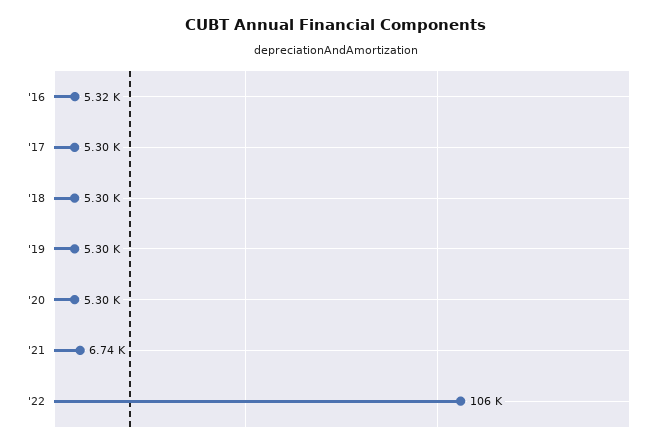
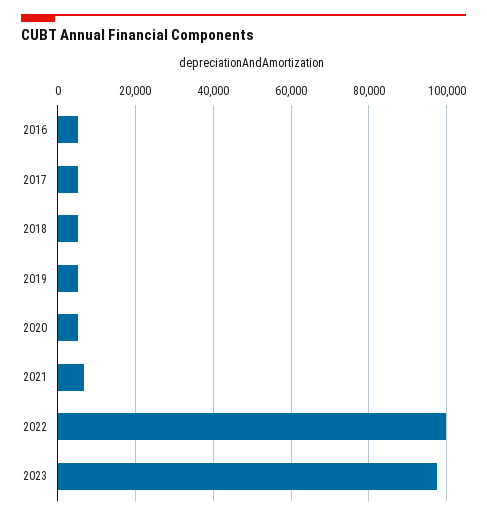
'22: 106000 -> 100000
2023: none -> 98000

